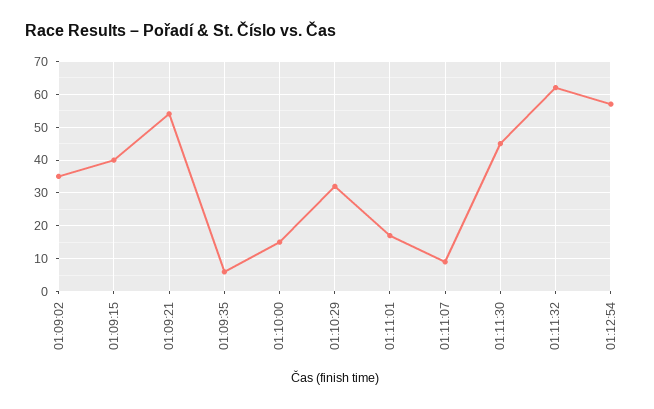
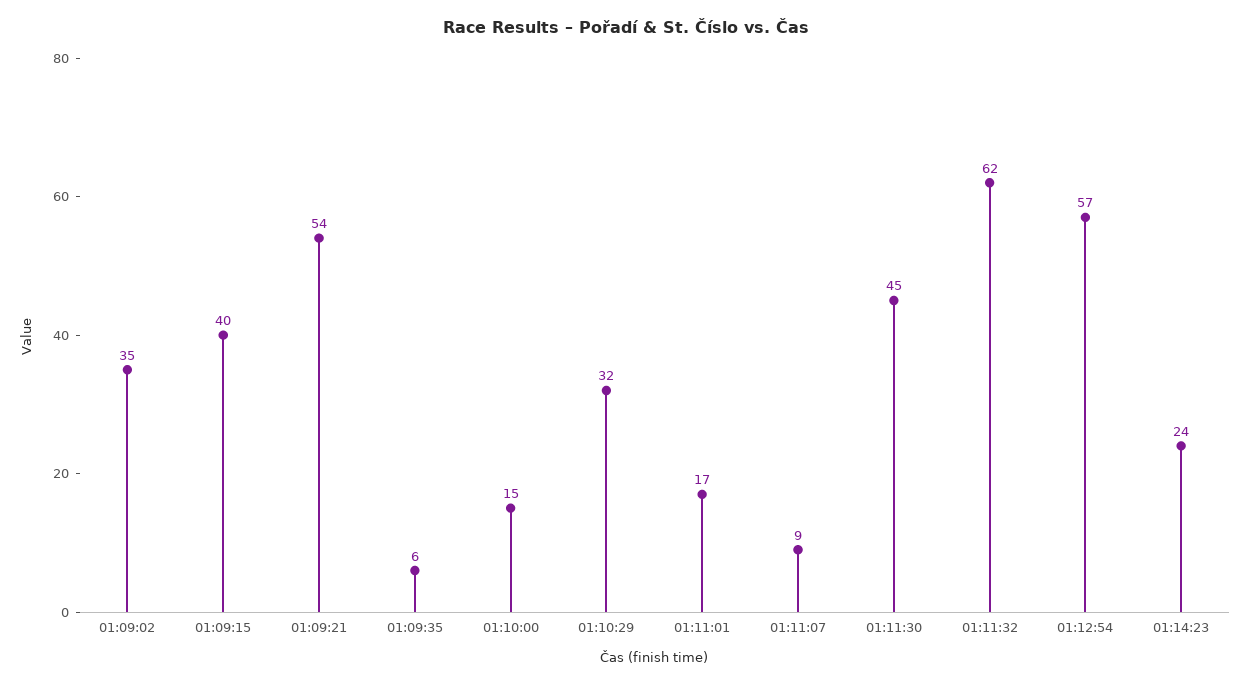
01:14:23: none -> 24

